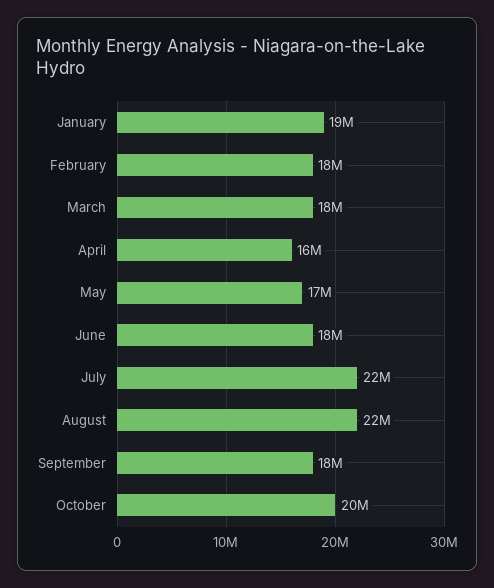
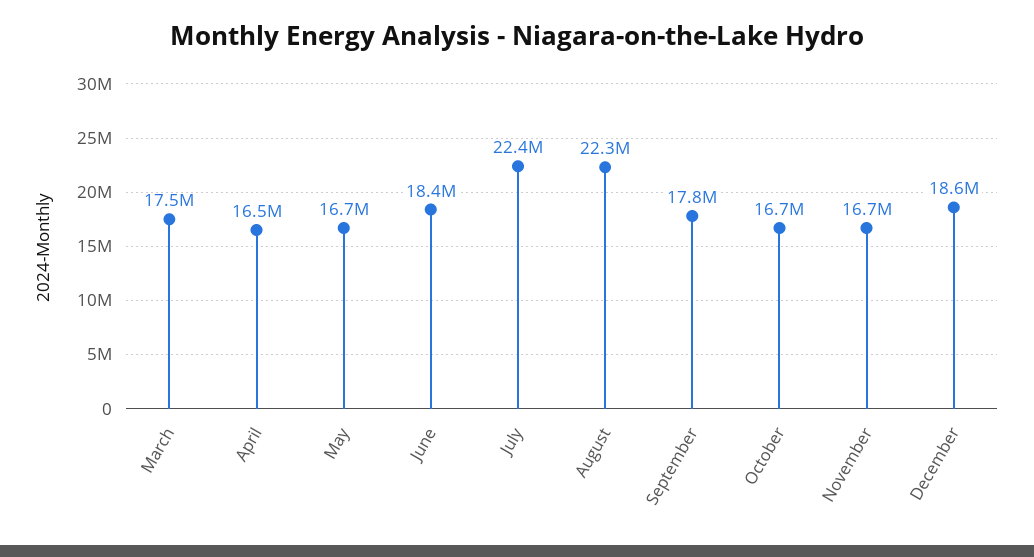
January: 19000000 -> none
February: 18000000 -> none
October: 20000000 -> 16700000
November: none -> 16700000
December: none -> 18600000

